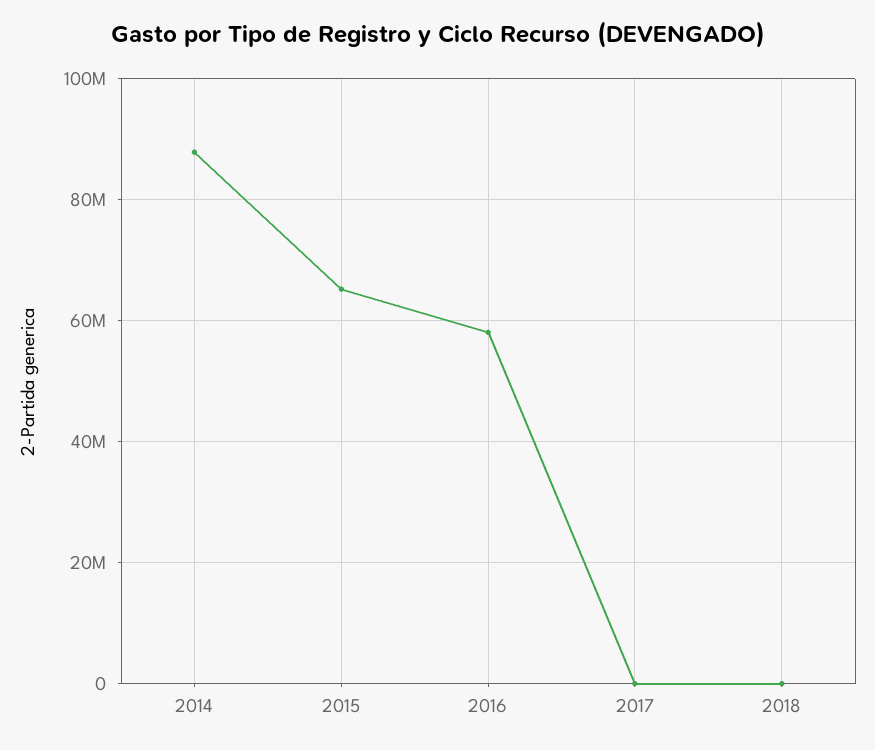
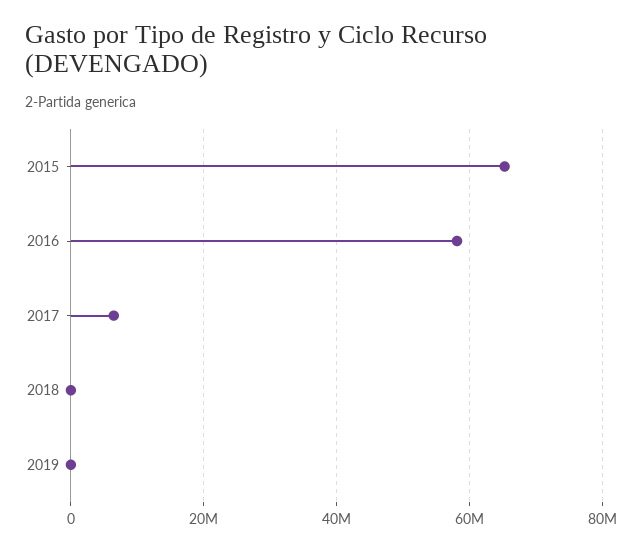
2014: 88000000 -> none
2017: 0 -> 6000000
2019: none -> 0

